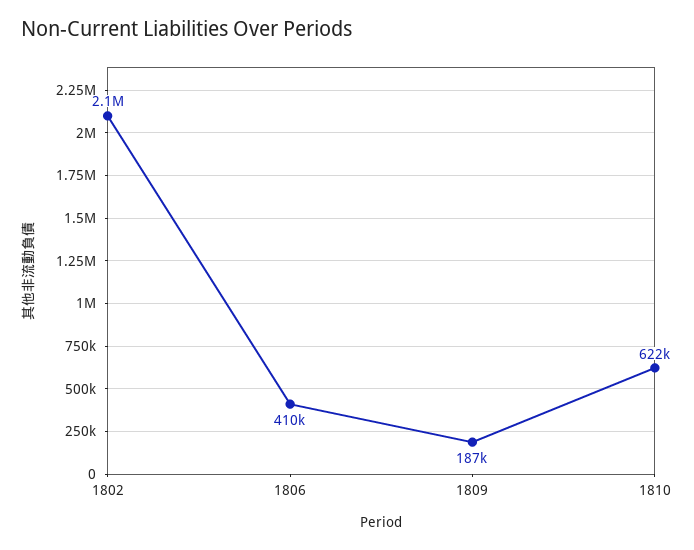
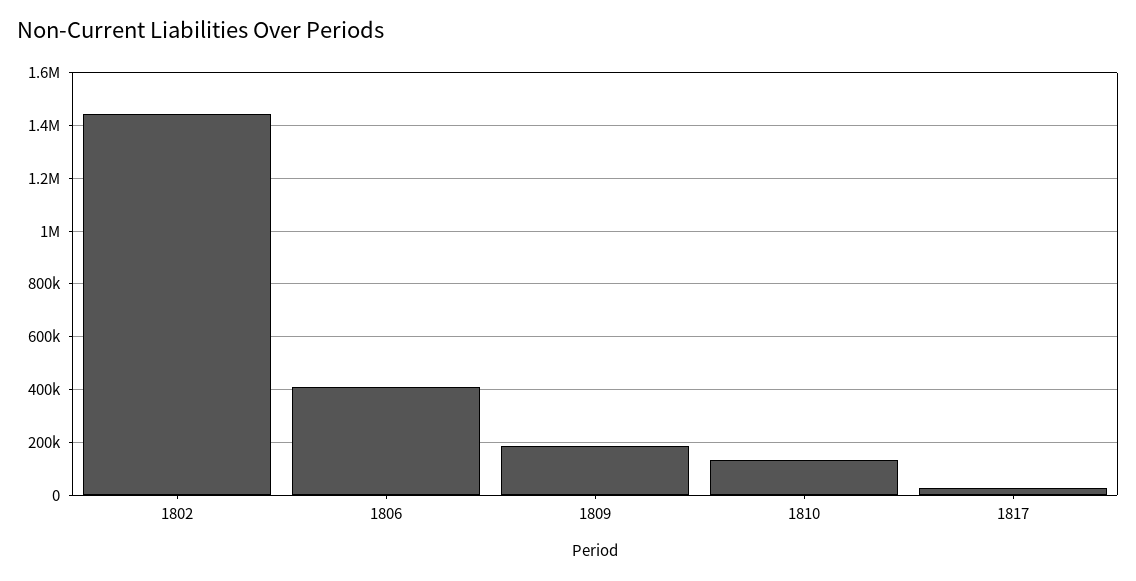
1802: 2100000 -> 1450000
1810: 622000 -> 125000
1817: none -> 25000

